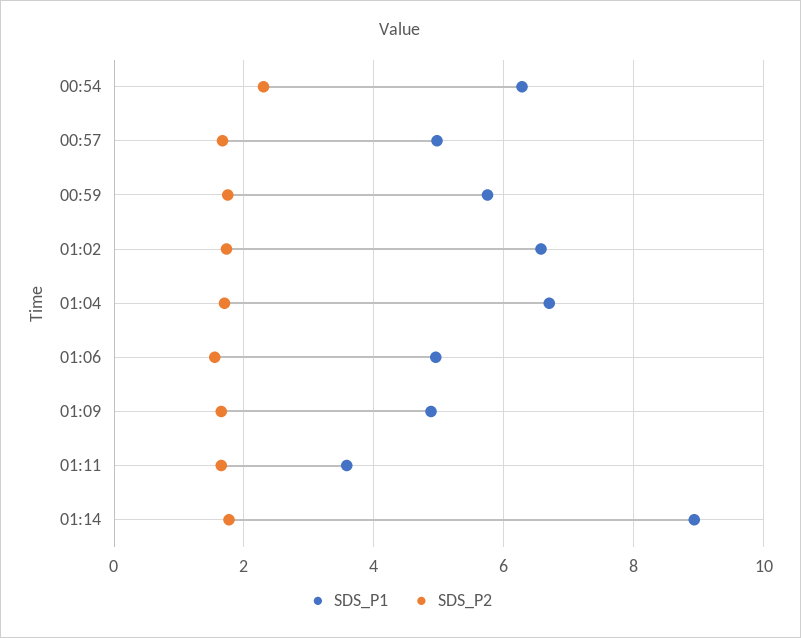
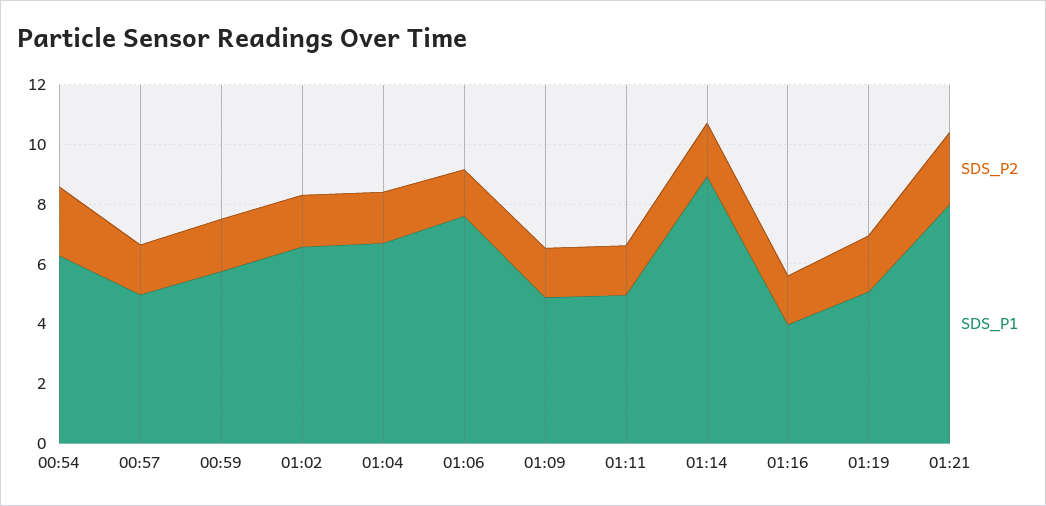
SDS_P1, 01:06: 5 -> 7.5
SDS_P1, 01:11: 3.6 -> 5
SDS_P2, 01:16: none -> 1.5
SDS_P1, 01:16: none -> 4
SDS_P2, 01:19: none -> 2
SDS_P1, 01:19: none -> 5
SDS_P2, 01:21: none -> 2.5
SDS_P1, 01:21: none -> 8

